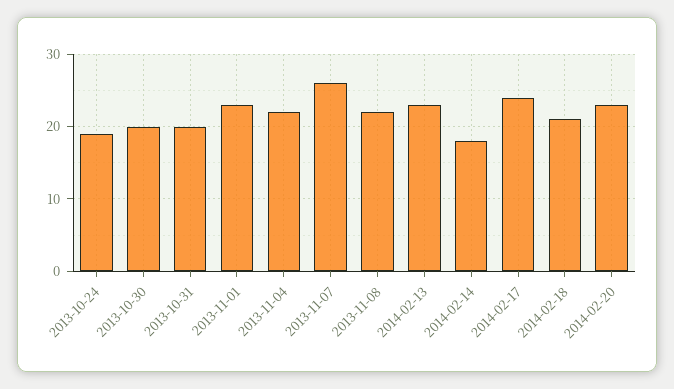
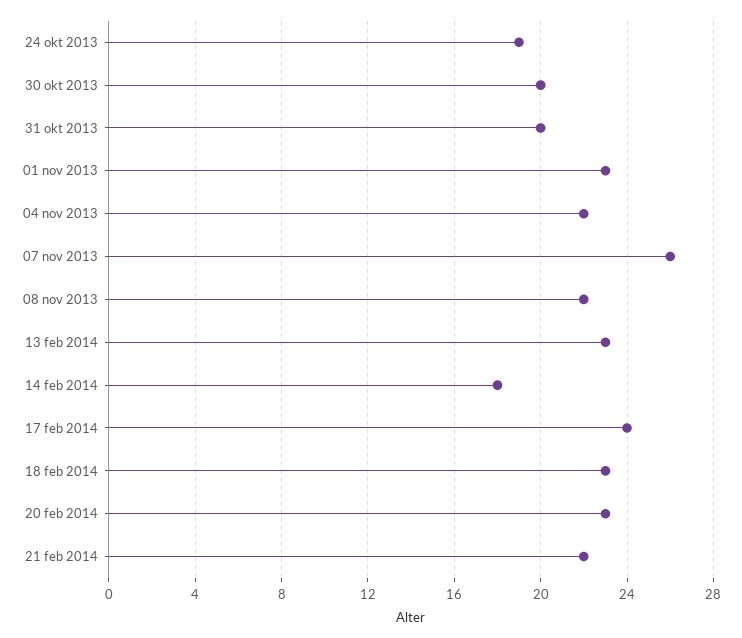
2014-02-18: 21 -> 23
21 feb 2014: none -> 22

